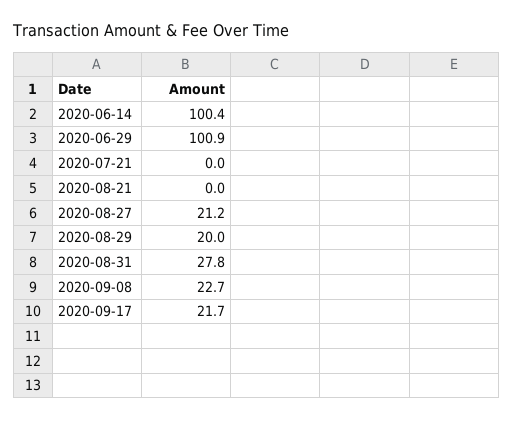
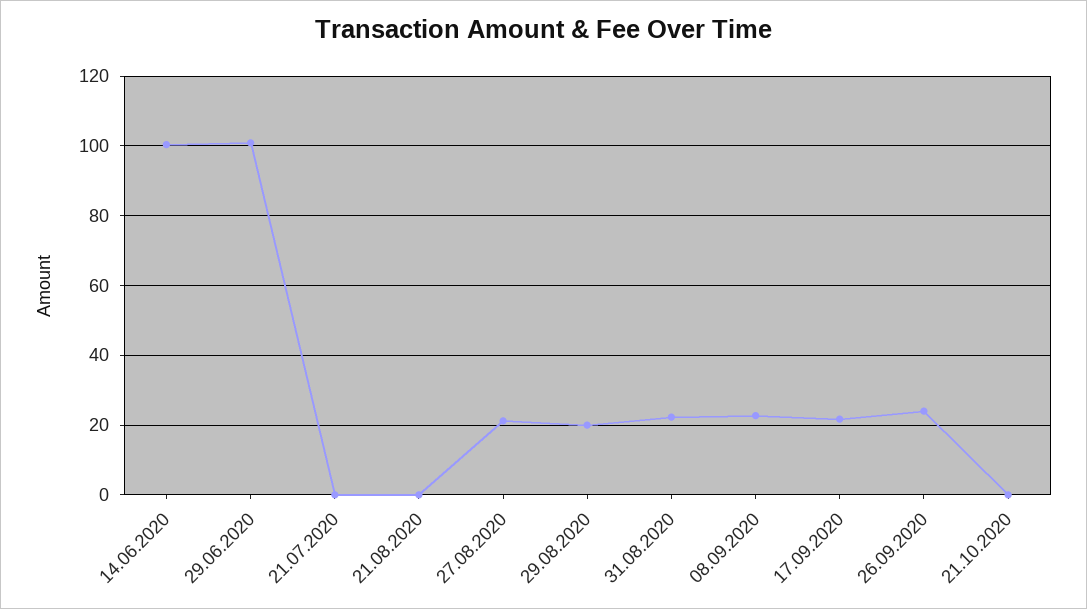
2020-08-31: 27.8 -> 22
26.09.2020: none -> 24
21.10.2020: none -> 0

